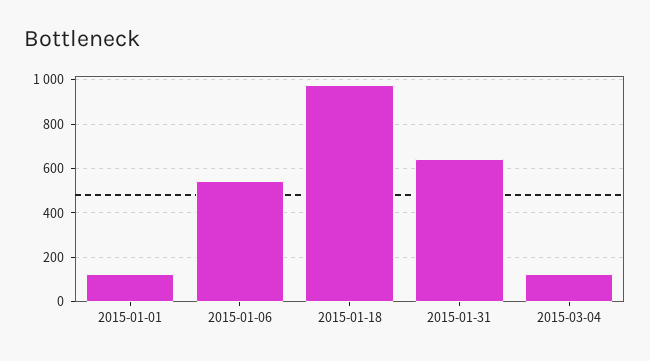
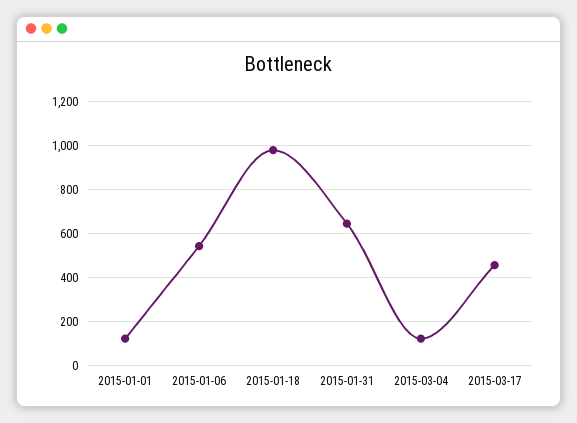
2015-03-17: none -> 450

